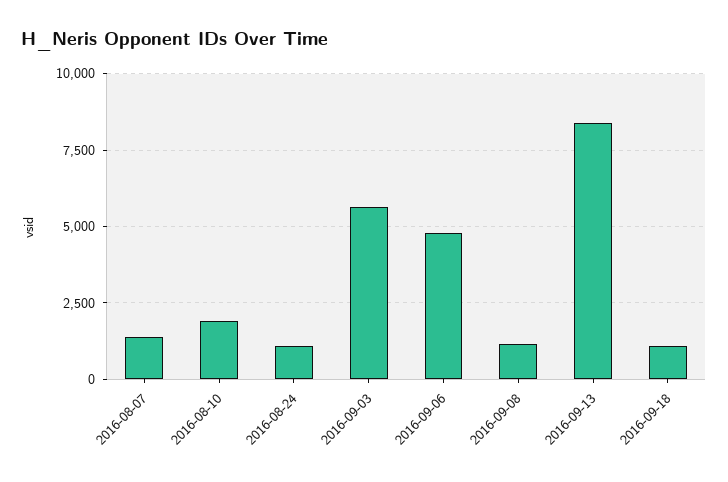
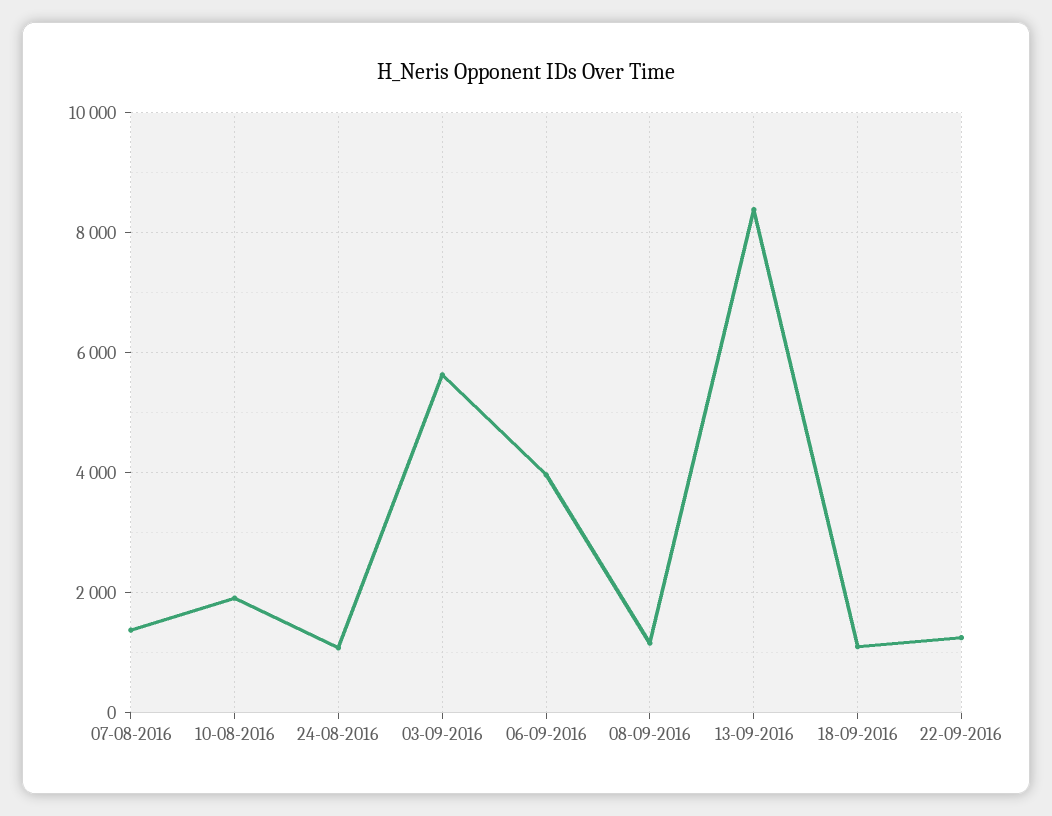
2016-09-06: 4750 -> 4000
22-09-2016: none -> 1200

